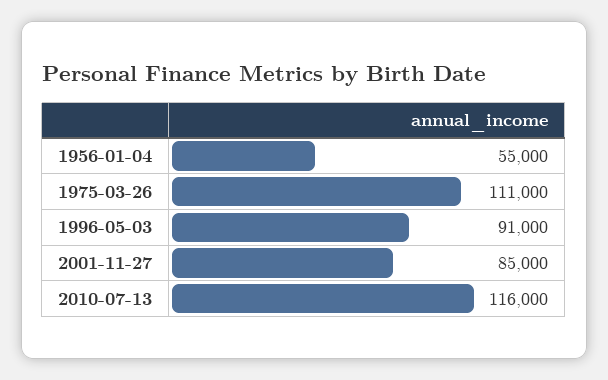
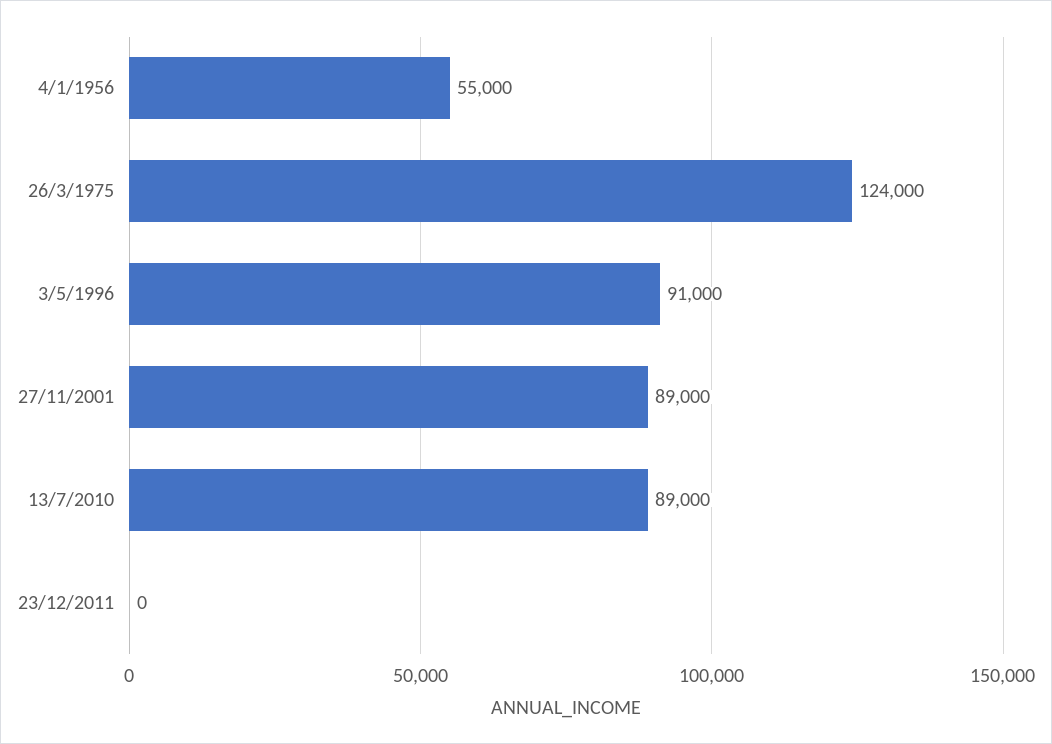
1975-03-26: 111000 -> 124000
2001-11-27: 85000 -> 89000
2010-07-13: 116000 -> 89000
23/12/2011: none -> 0

